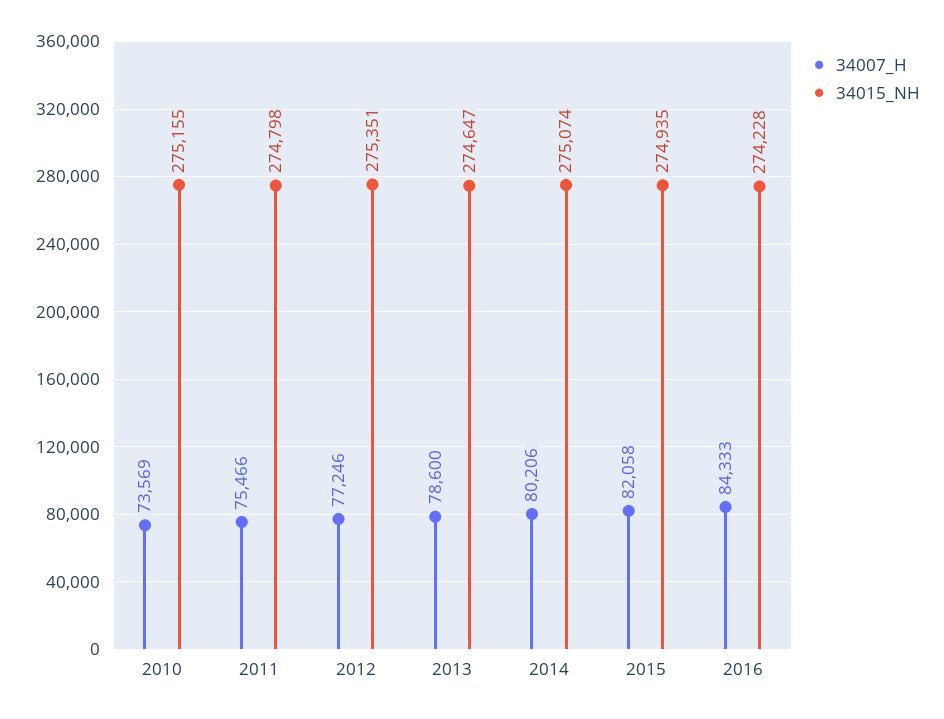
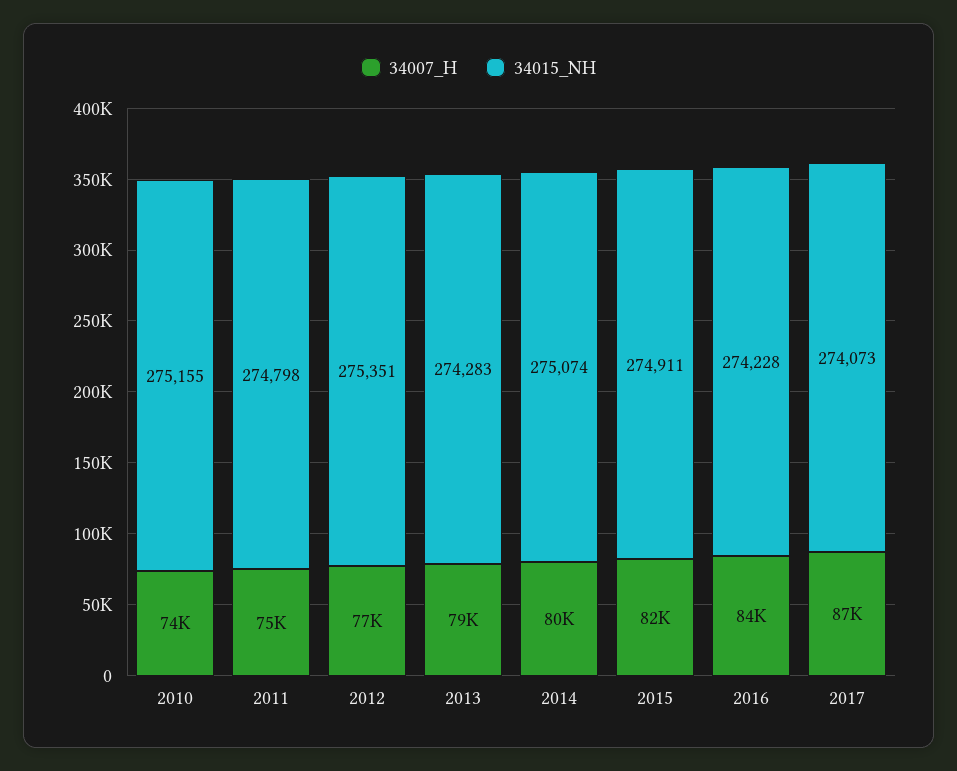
34015_NH, 2013: 274647 -> 274283
34015_NH, 2015: 274935 -> 274911
34007_H, 2017: none -> 87000
34015_NH, 2017: none -> 274073

